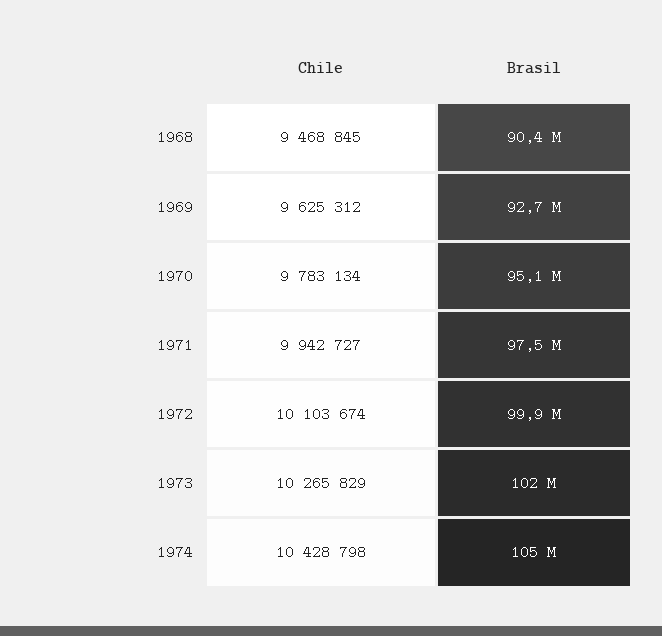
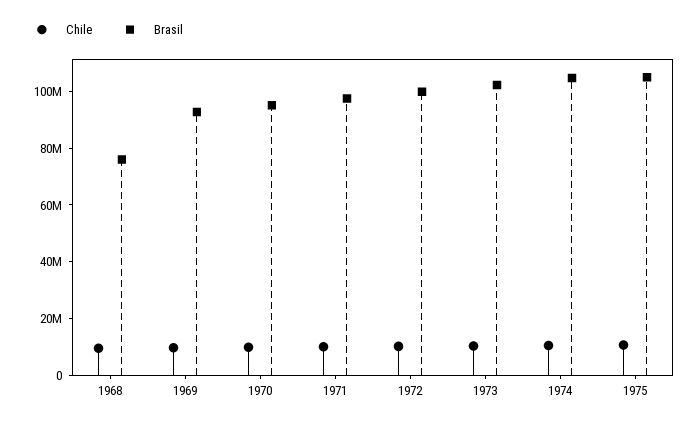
Brasil, 1968: 90400000 -> 75000000
Chile, 1975: none -> 10000000
Brasil, 1975: none -> 105000000

